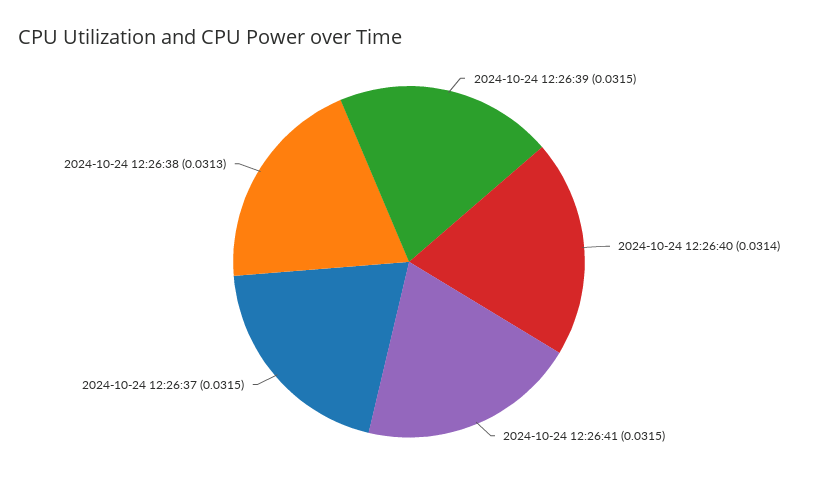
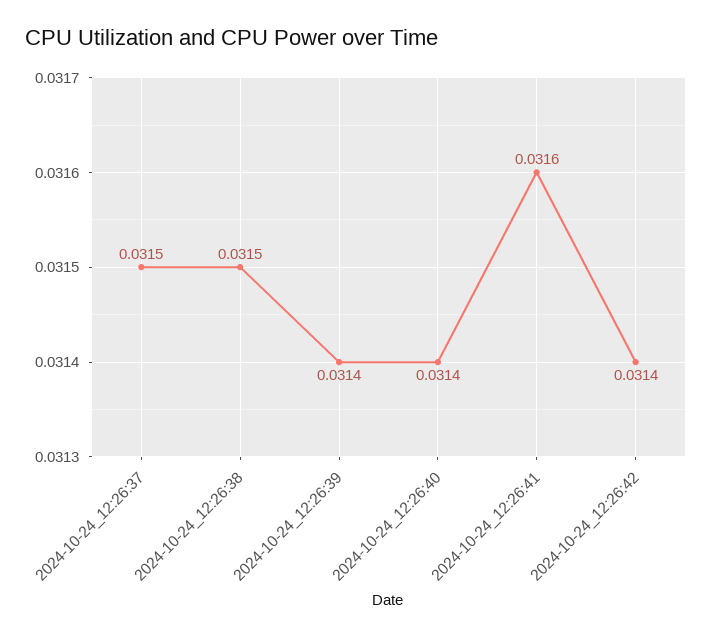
2024-10-24 12:26:39: 0.0315 -> 0.0314
2024-10-24 12:26:41: 0.0315 -> 0.0316
2024-10-24 12:26:38: 0.0313 -> 0.0315
2024-10-24_12:26:42: none -> 0.0314

